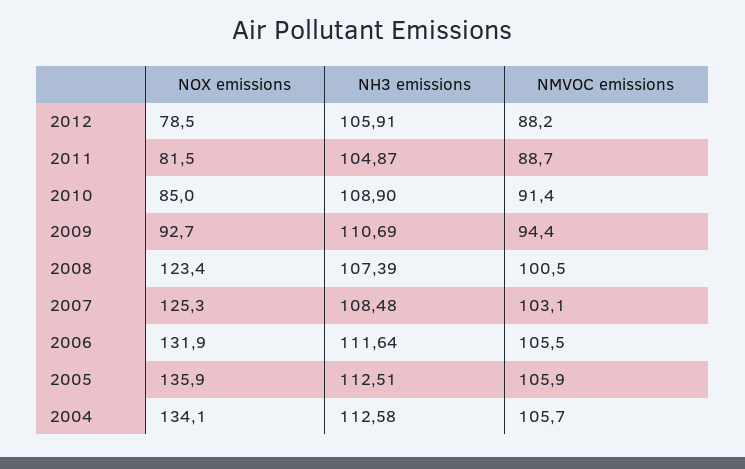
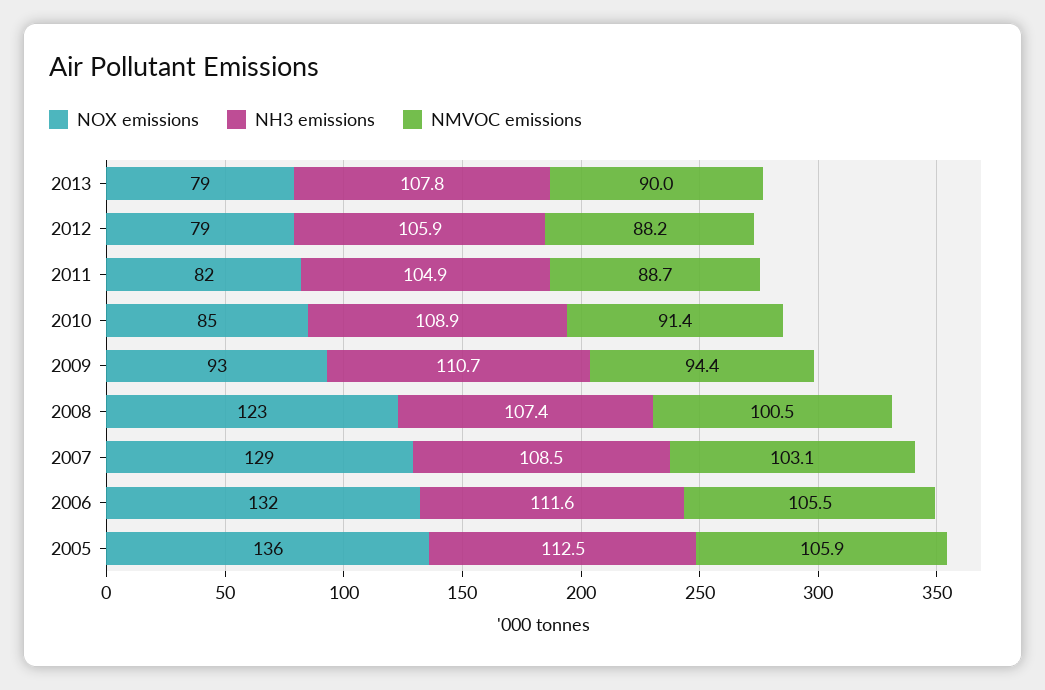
NOX emissions, 2007: 125.3 -> 129
NOX emissions, 2004: 134.1 -> none
NH3 emissions, 2004: 112.58 -> none
NMVOC emissions, 2004: 105.7 -> none
NOX emissions, 2013: none -> 79
NH3 emissions, 2013: none -> 107.8
NMVOC emissions, 2013: none -> 90

